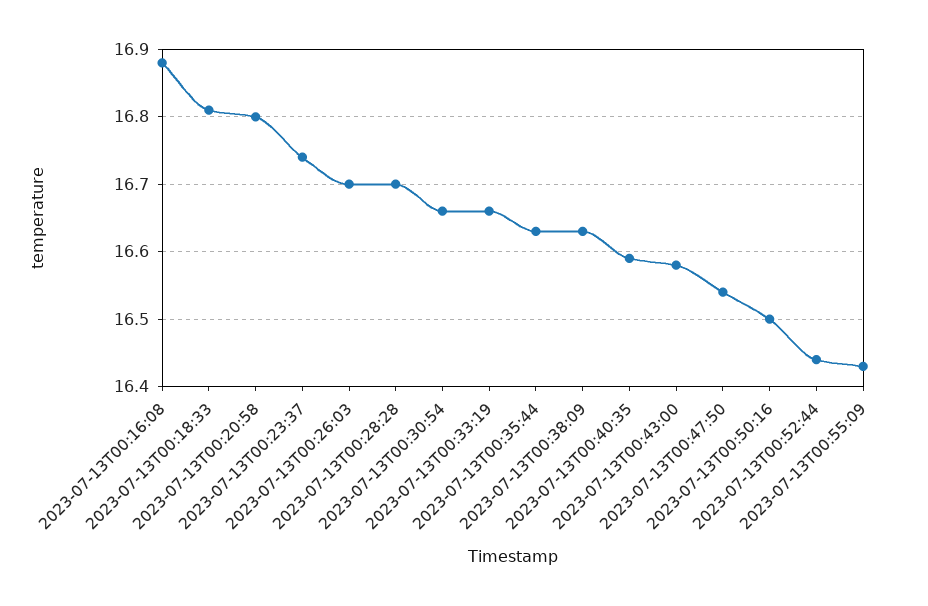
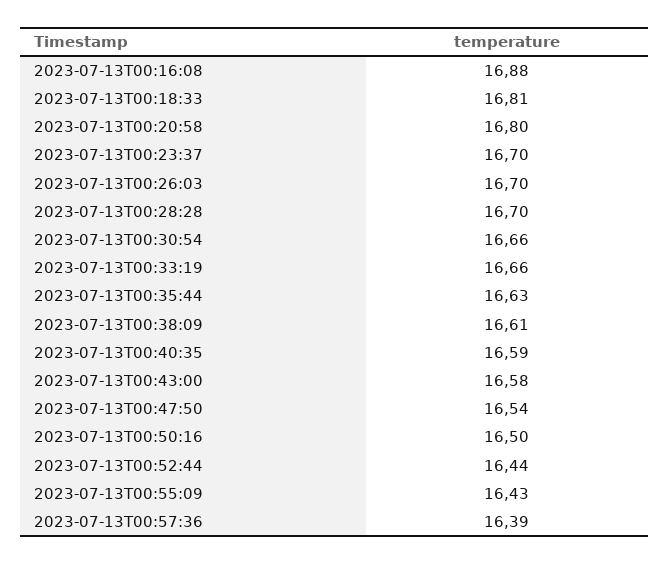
2023-07-13T00:23:37: 16.74 -> 16.7
2023-07-13T00:38:09: 16.63 -> 16.61
2023-07-13T00:57:36: none -> 16.39

